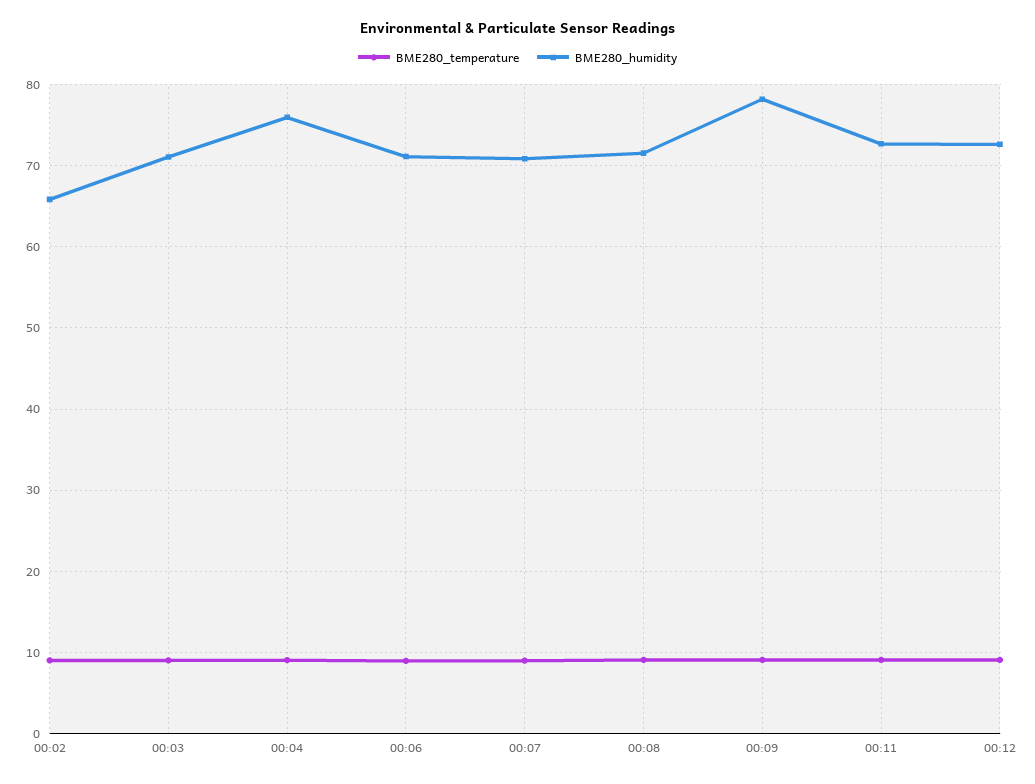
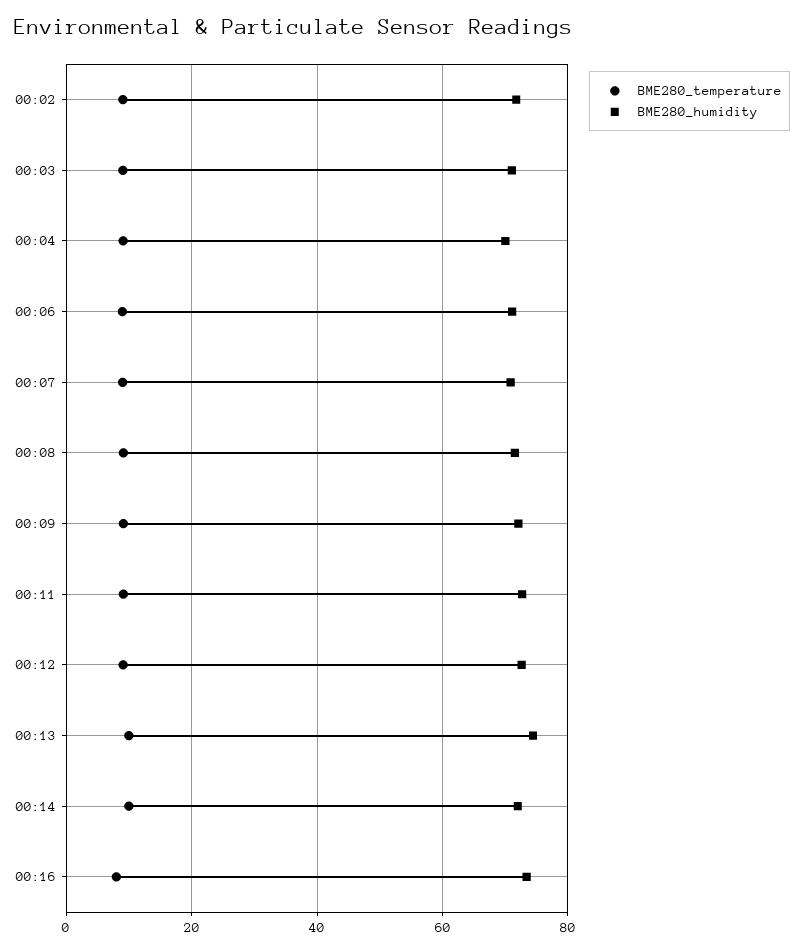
BME280_humidity, 00:02: 66 -> 72
BME280_humidity, 00:04: 76 -> 70
BME280_humidity, 00:09: 78 -> 72
BME280_temperature, 00:13: none -> 10
BME280_humidity, 00:13: none -> 74
BME280_temperature, 00:14: none -> 10
BME280_humidity, 00:14: none -> 72
BME280_temperature, 00:16: none -> 8
BME280_humidity, 00:16: none -> 74

